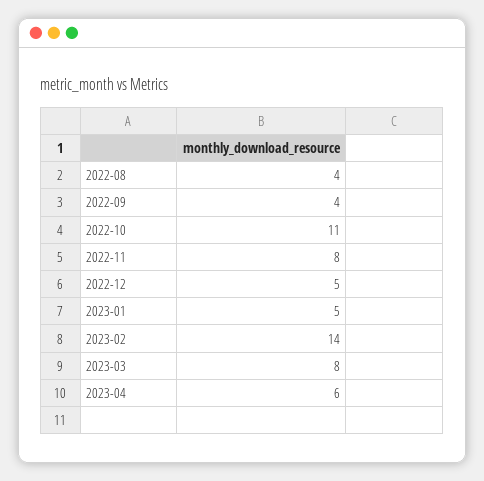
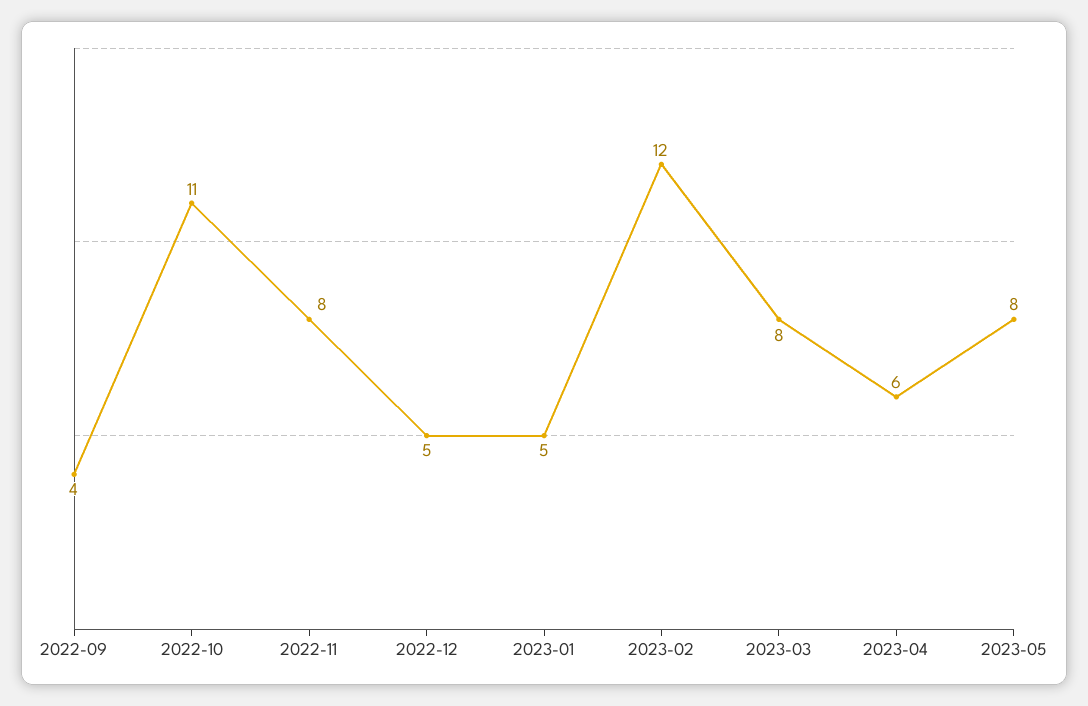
2022-08: 4 -> none
2023-02: 14 -> 12
2023-05: none -> 8

